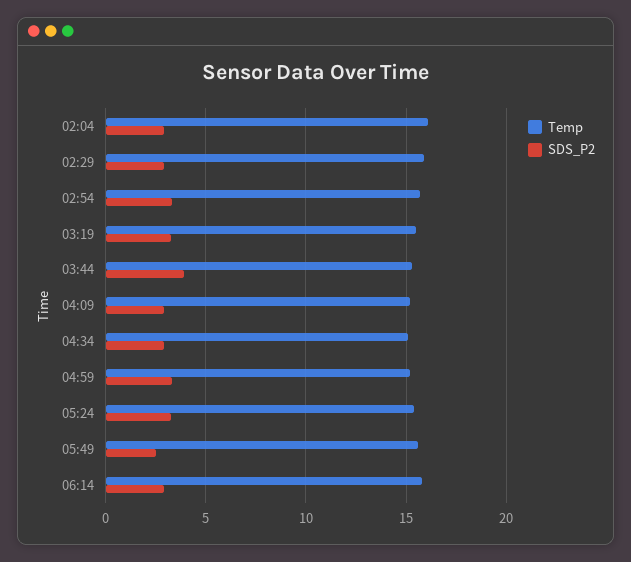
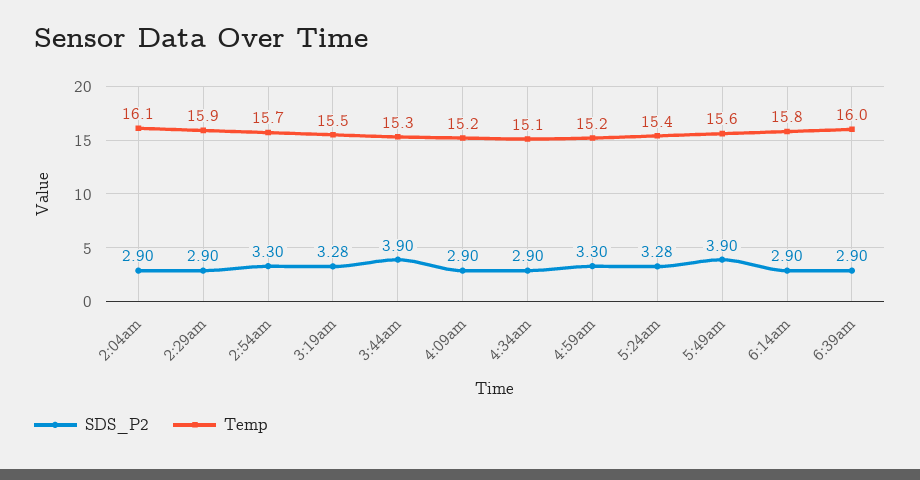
SDS_P2, 05:49: 2.5 -> 3.9
SDS_P2, 6:39am: none -> 2.9
Temp, 6:39am: none -> 16

